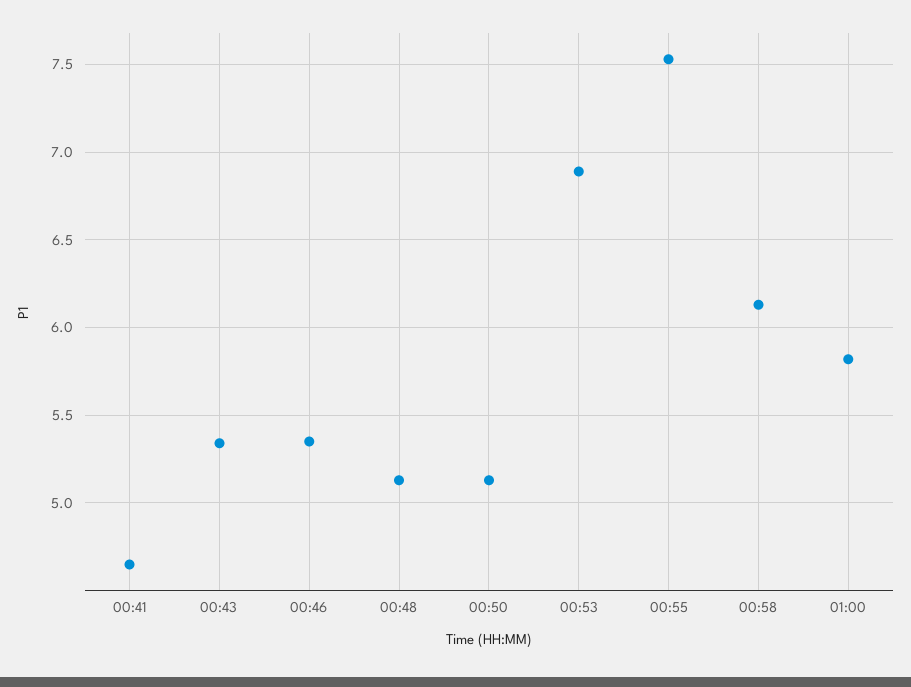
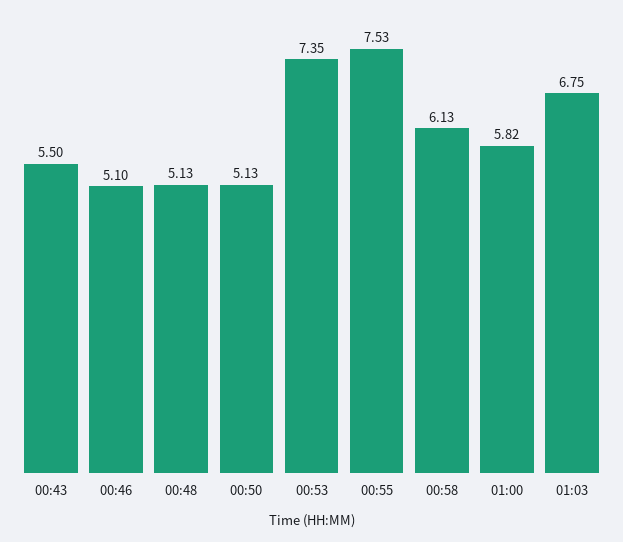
00:41: 4.65 -> none
00:43: 5.35 -> 5.5
00:46: 5.35 -> 5.1
00:53: 6.9 -> 7.35
01:03: none -> 6.75

